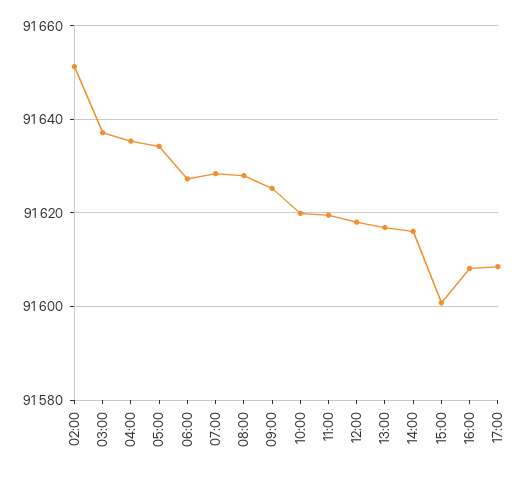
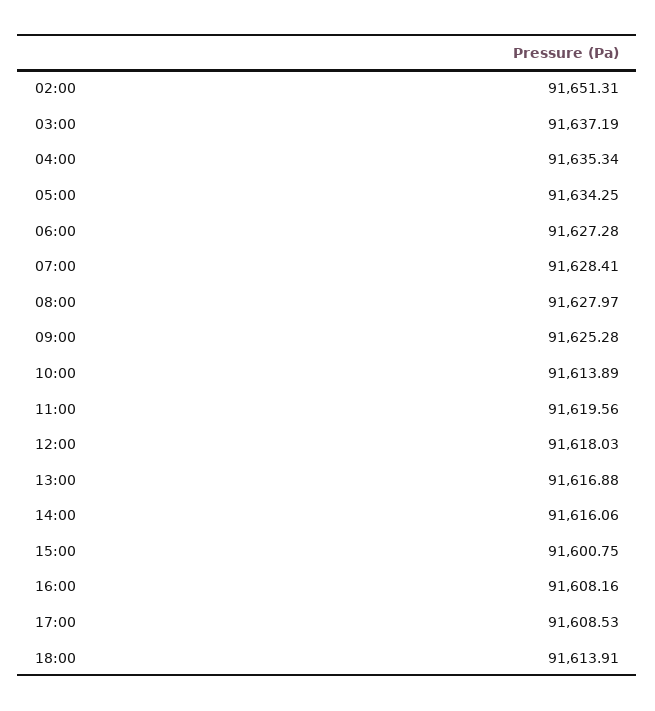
10:00: 91620 -> 91613.89
18:00: none -> 91613.91

